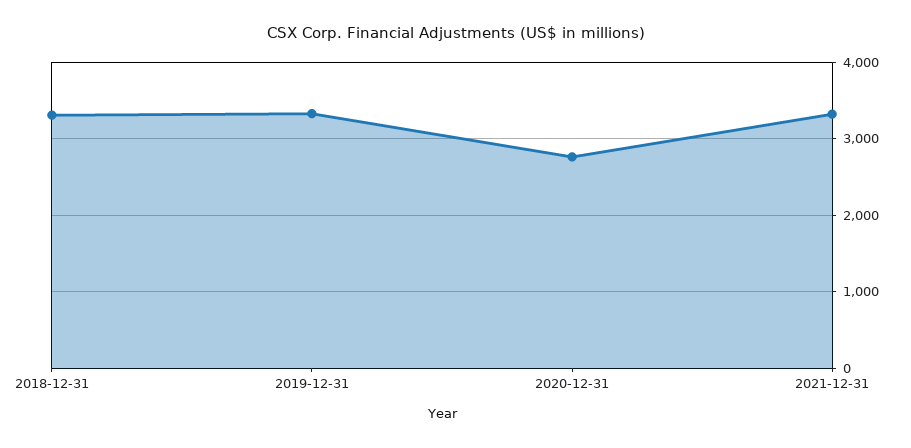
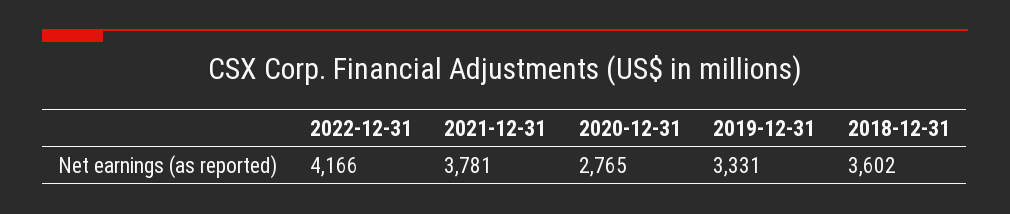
2018-12-31: 3300 -> 3602
2021-12-31: 3300 -> 3781
2022-12-31: none -> 4166

